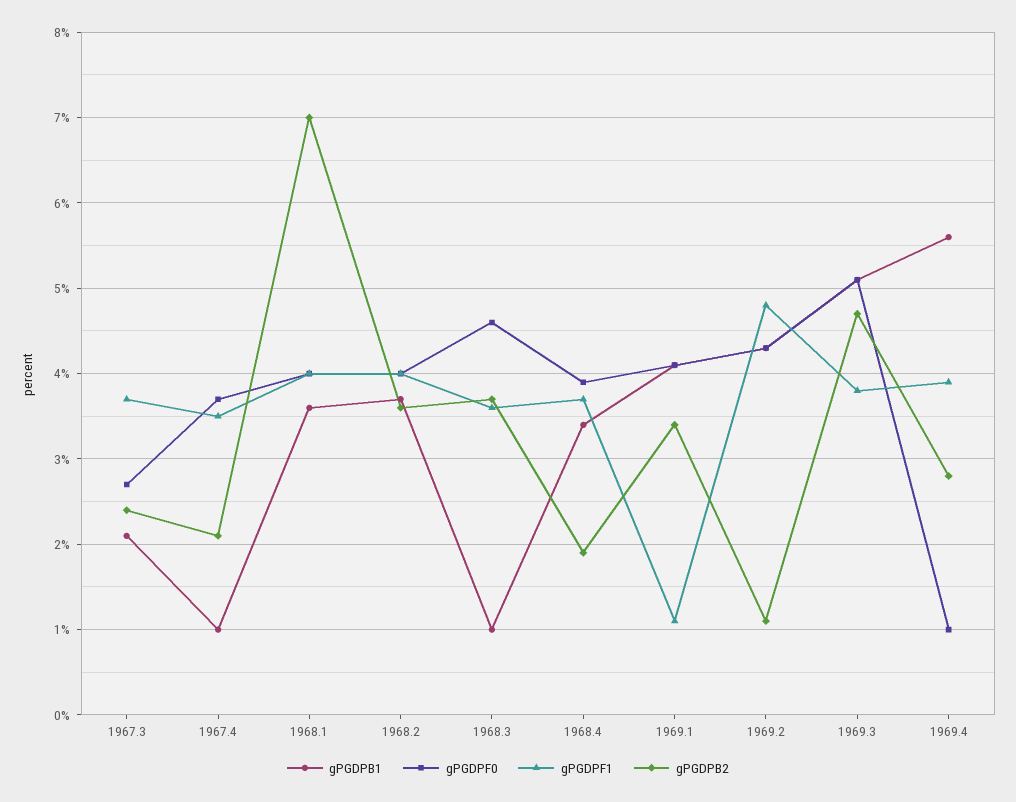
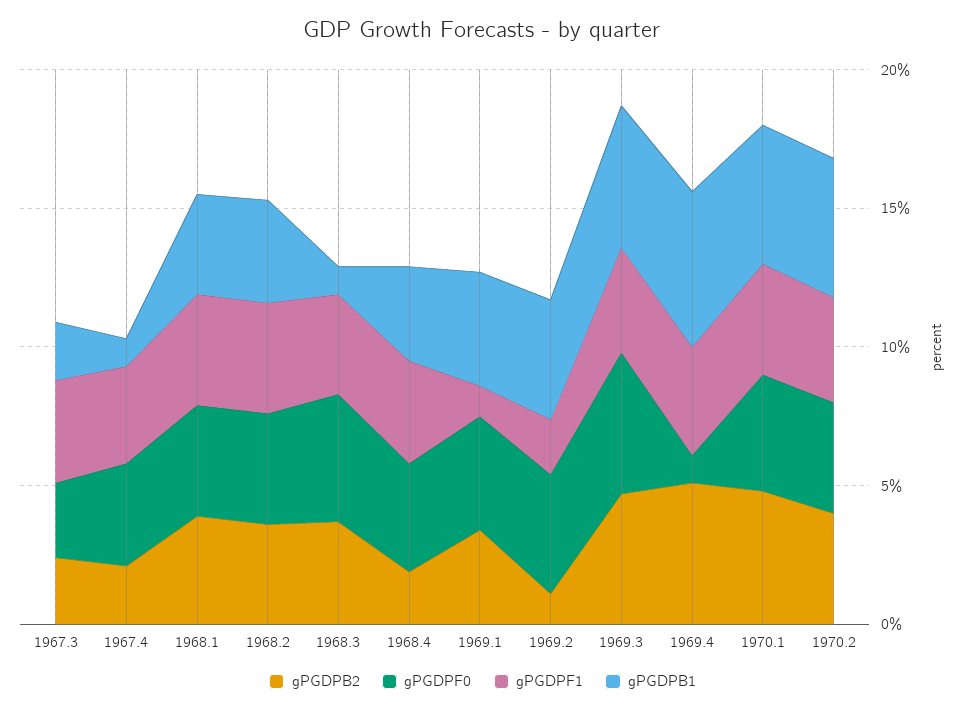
gPGDPB2, 1968.1: 7 -> 4
gPGDPF1, 1969.2: 4.8 -> 2
gPGDPB2, 1969.4: 2.8 -> 5
gPGDPB2, 1970.1: none -> 5
gPGDPF0, 1970.1: none -> 4
gPGDPF1, 1970.1: none -> 4
gPGDPB1, 1970.1: none -> 5
gPGDPB2, 1970.2: none -> 4
gPGDPF0, 1970.2: none -> 4
gPGDPF1, 1970.2: none -> 4
gPGDPB1, 1970.2: none -> 5

